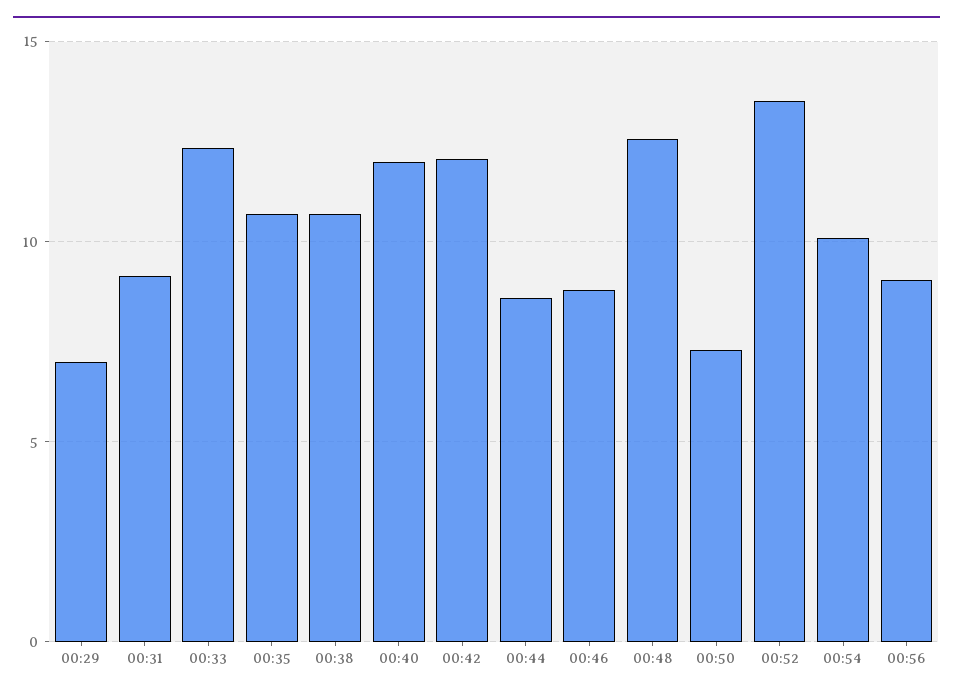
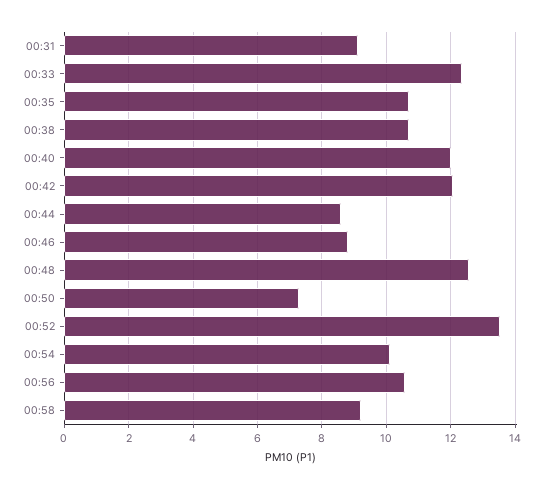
00:29: 7 -> none
00:56: 9 -> 10.6
00:58: none -> 9.2

